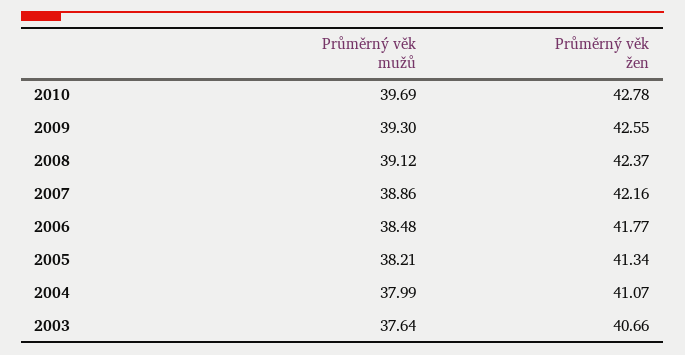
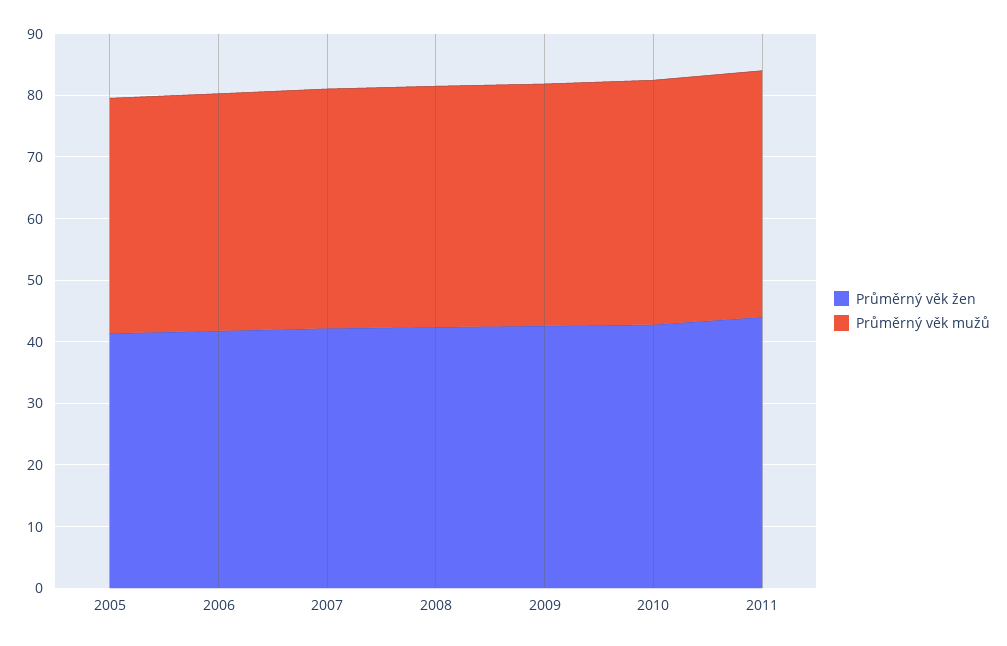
Průměrný věk mužů, 2004: 37.99 -> none
Průměrný věk žen, 2004: 41.07 -> none
Průměrný věk mužů, 2003: 37.64 -> none
Průměrný věk žen, 2003: 40.66 -> none
Průměrný věk žen, 2011: none -> 44
Průměrný věk mužů, 2011: none -> 40

